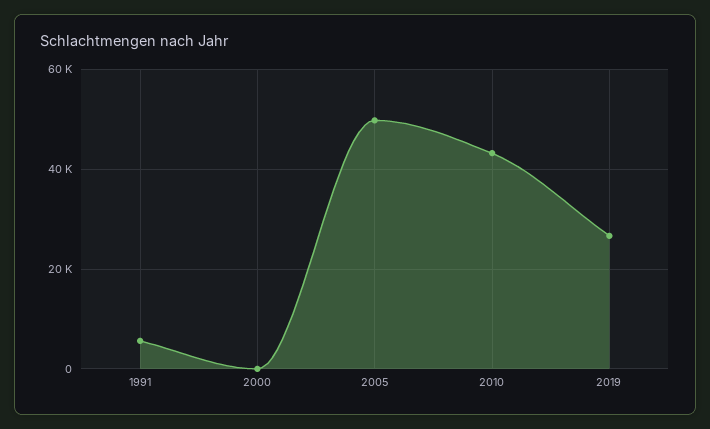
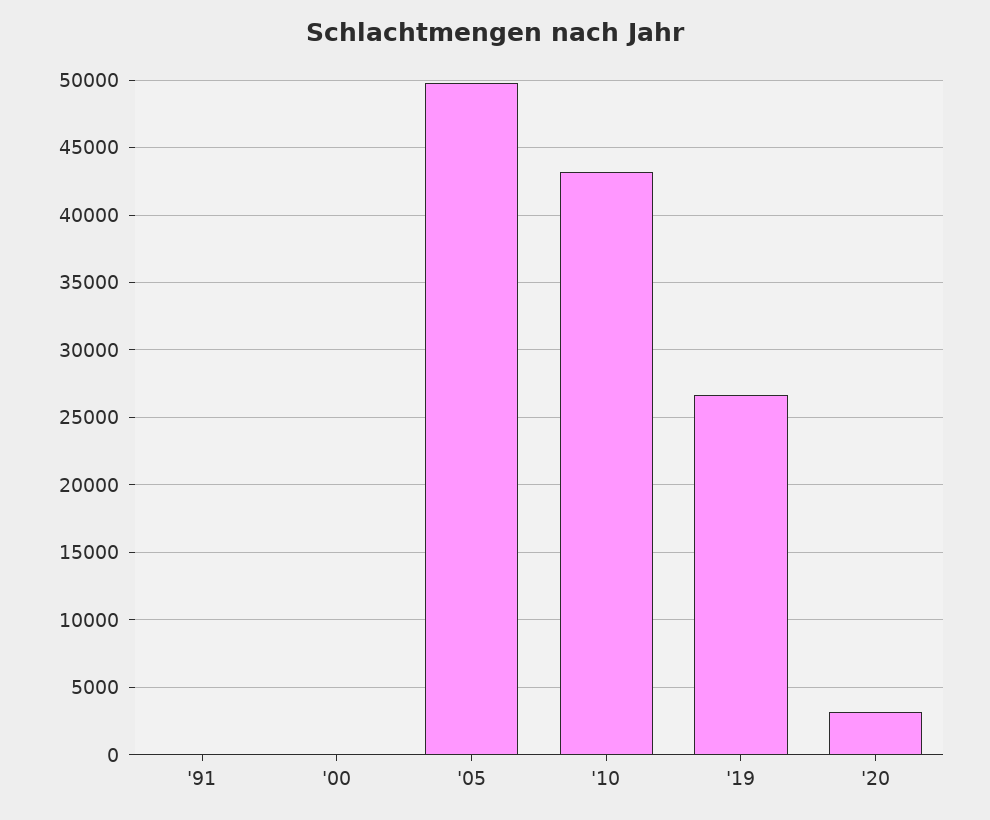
1991: 6000 -> 0
'20: none -> 3000

